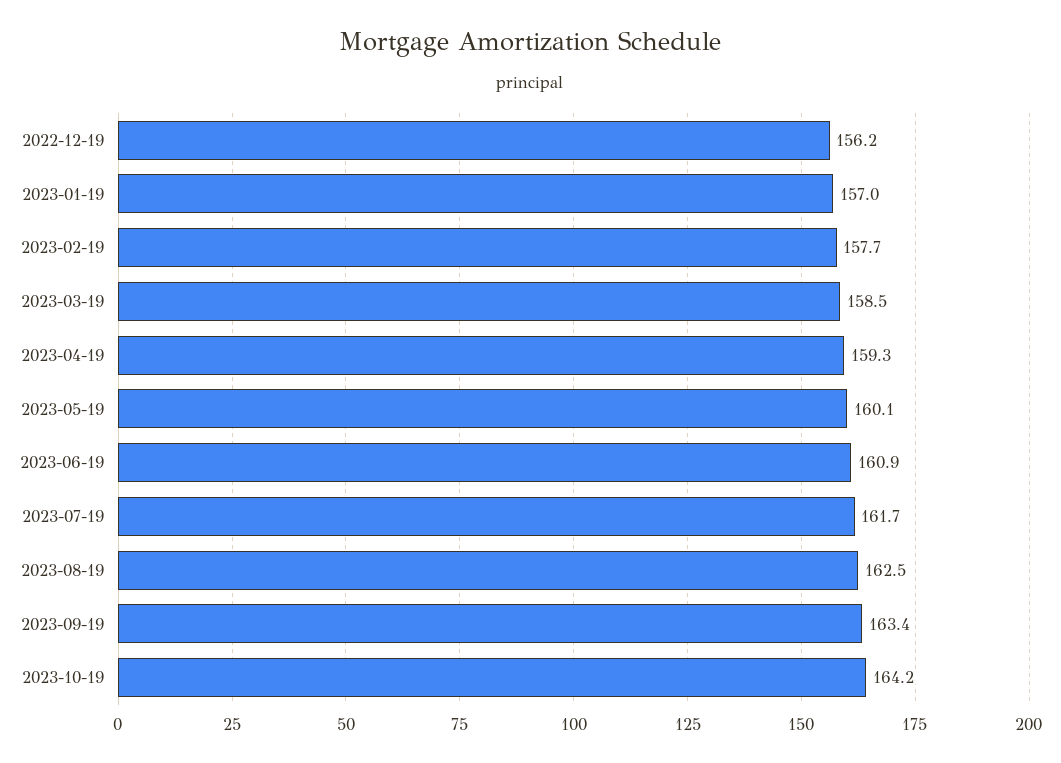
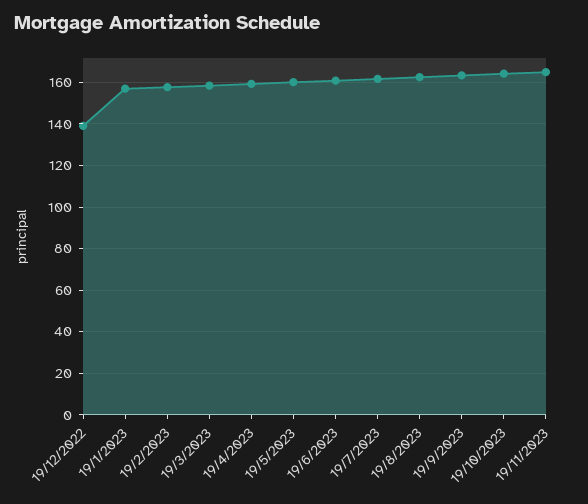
2022-12-19: 156.2 -> 140
19/11/2023: none -> 165

